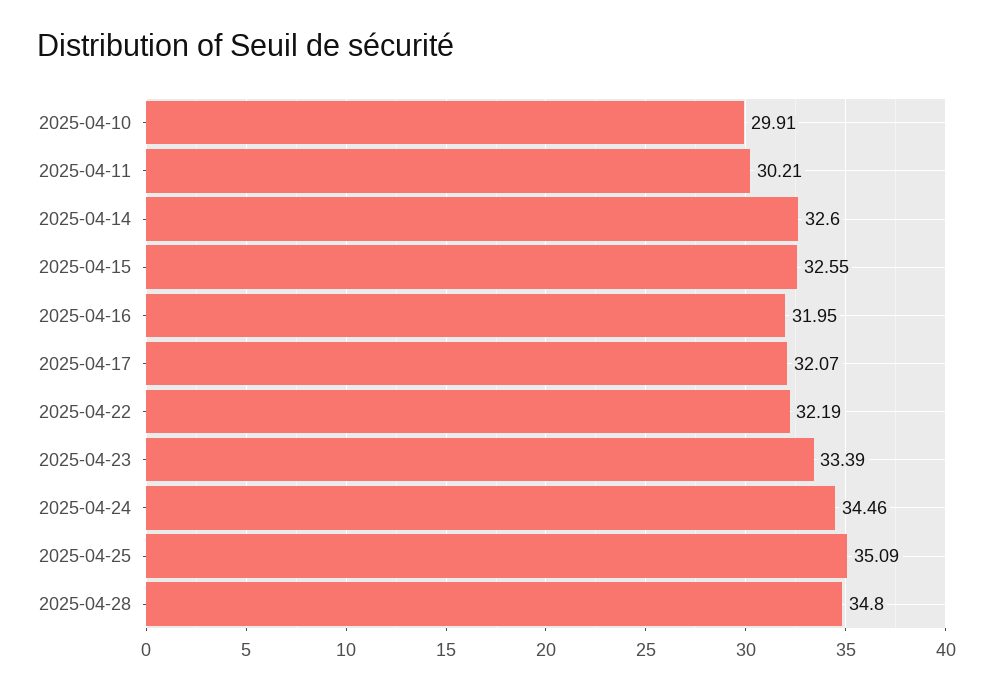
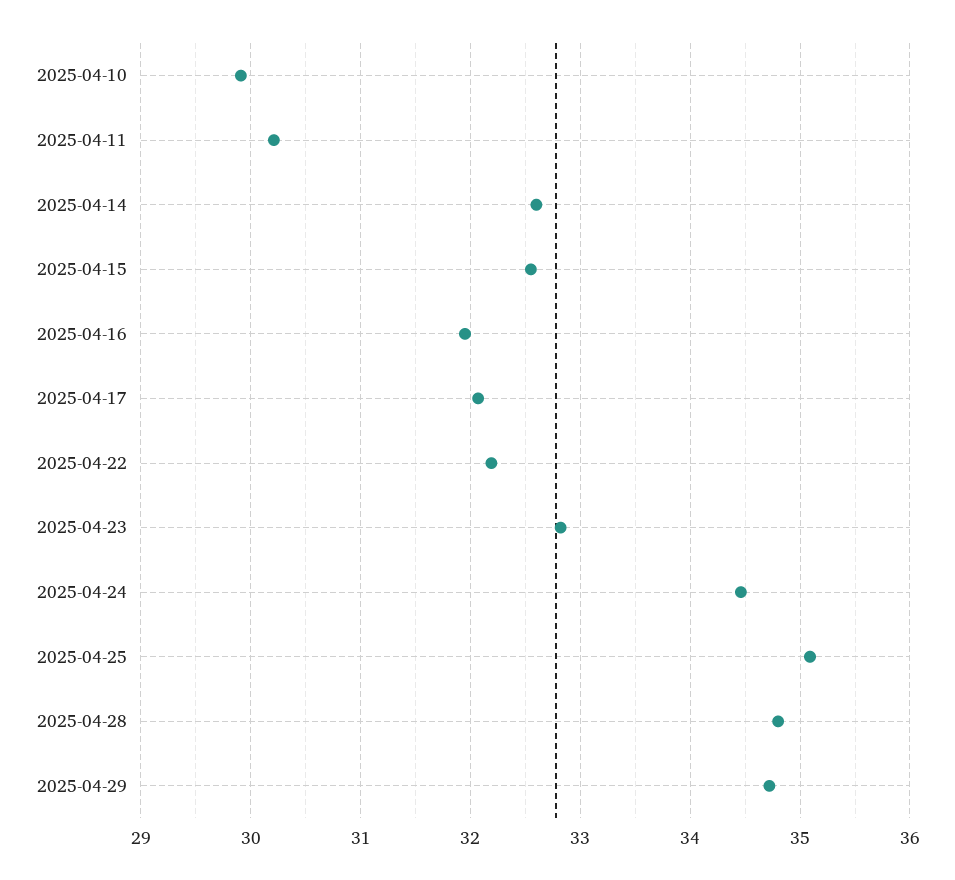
2025-04-23: 33.39 -> 32.8
2025-04-29: none -> 34.7

